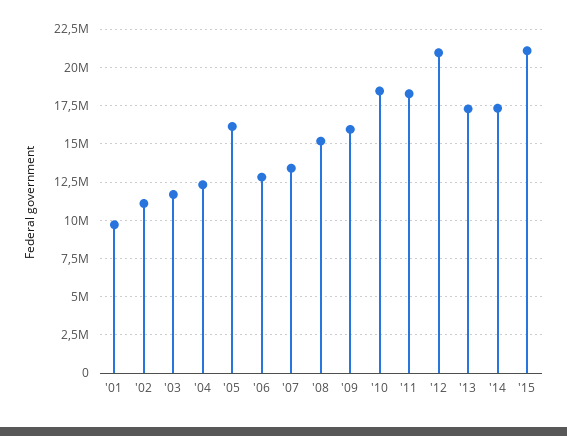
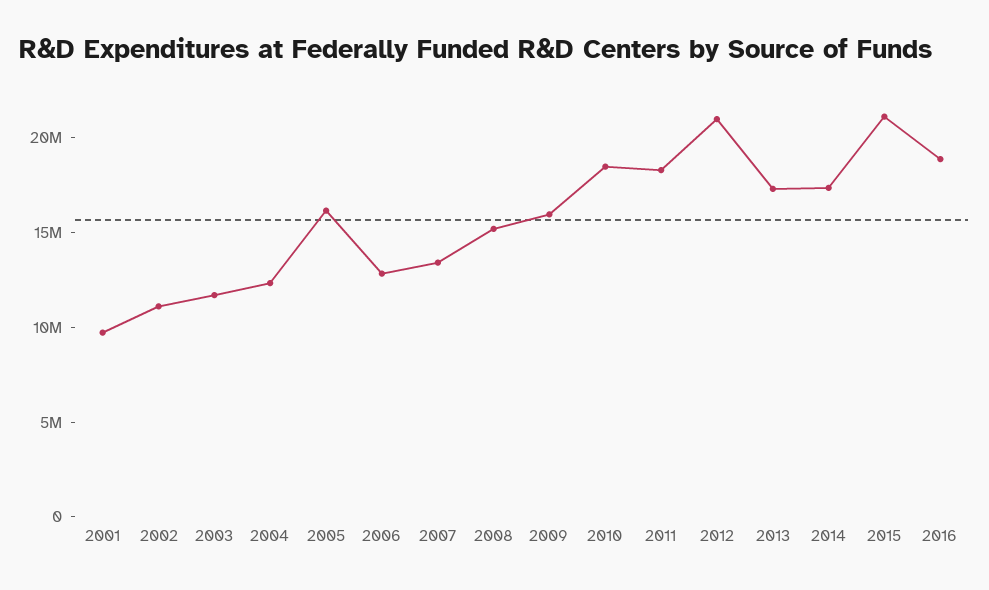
2016: none -> 19000000

